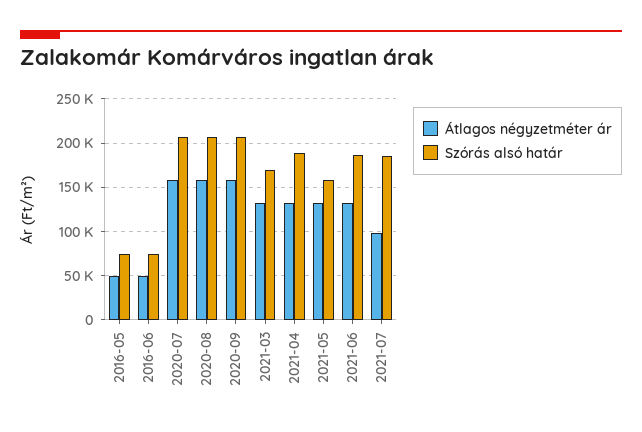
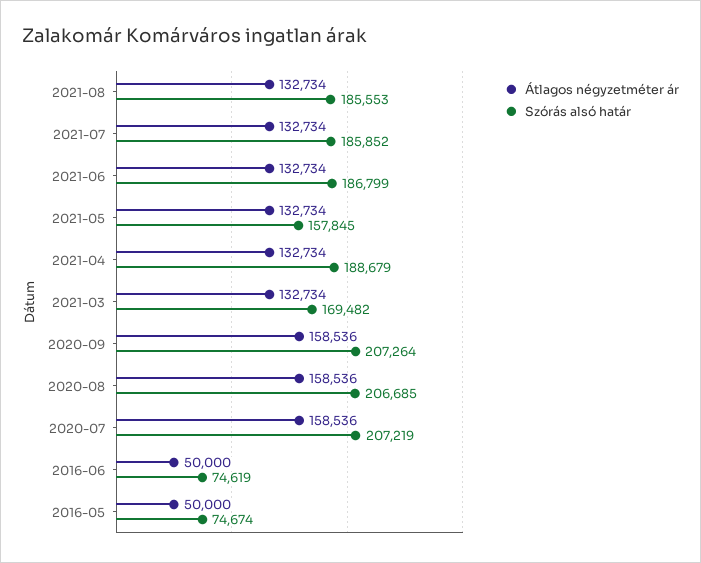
Átlagos négyzetméter ár, 2021-07: 100000 -> 132734
Átlagos négyzetméter ár, 2021-08: none -> 132734
Szórás alsó határ, 2021-08: none -> 185553

